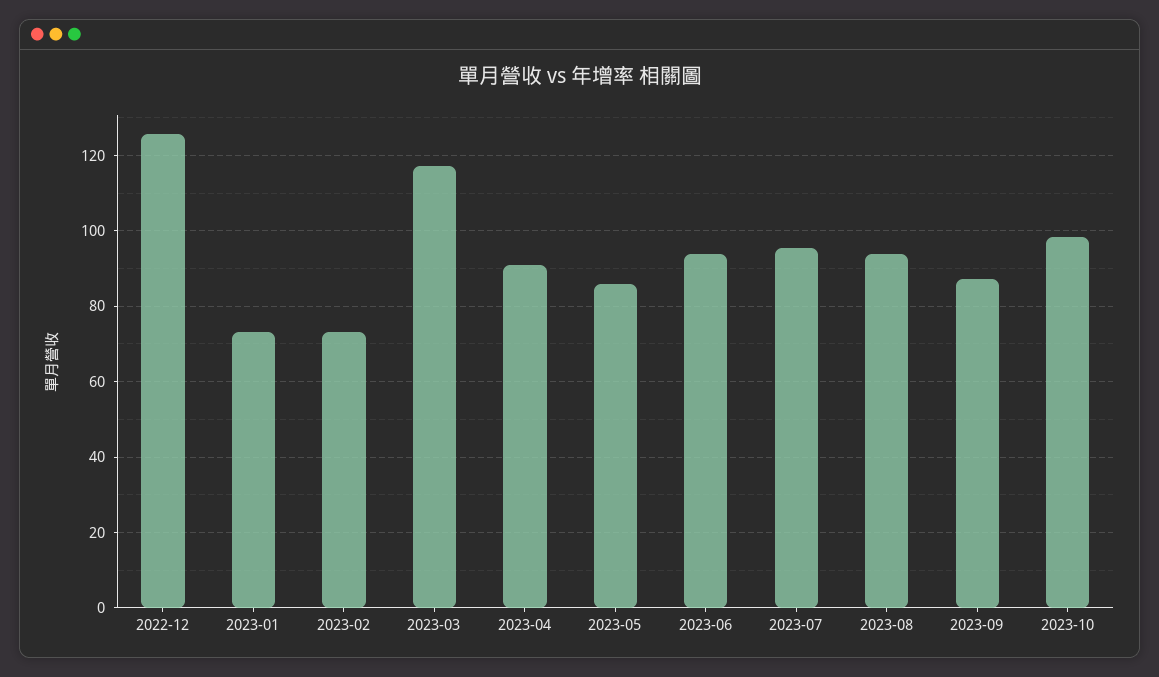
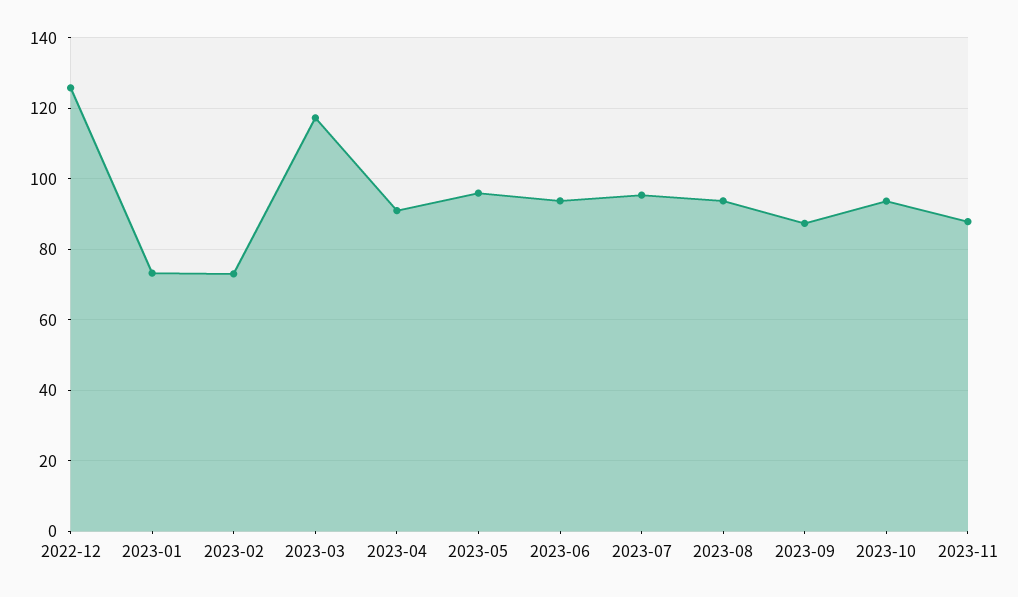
2023-05: 86 -> 96
2023-10: 98 -> 94
2023-11: none -> 88

